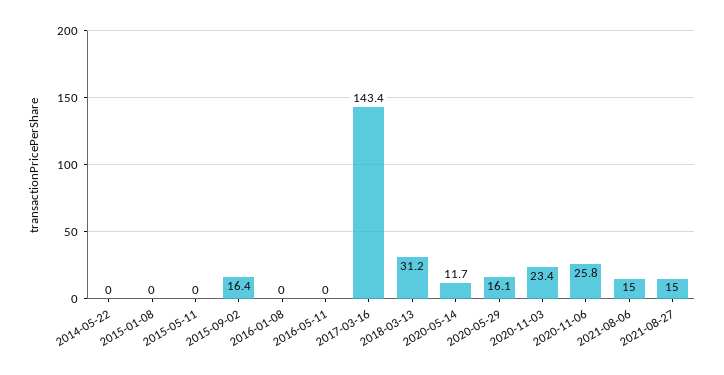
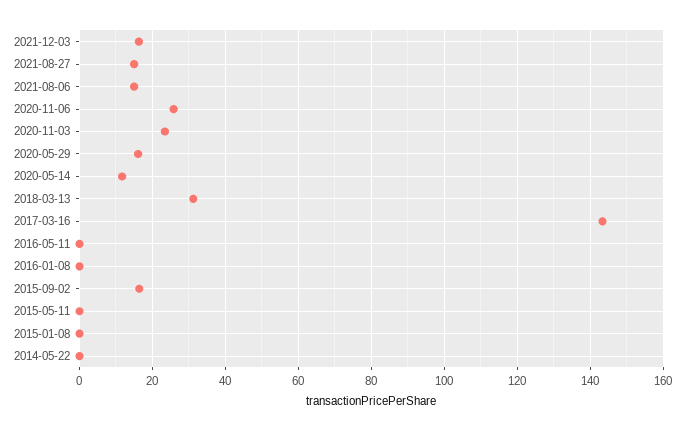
2021-12-03: none -> 16

